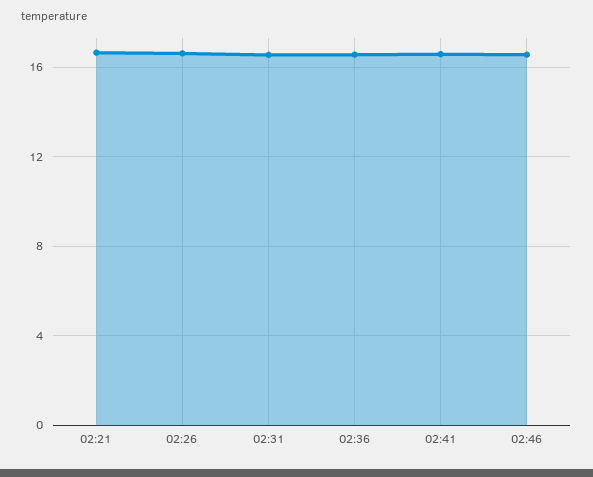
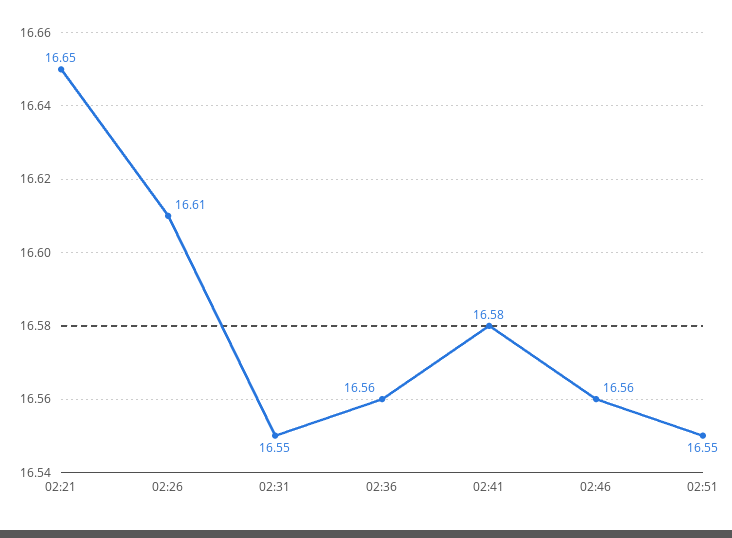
02:51: none -> 16.55

